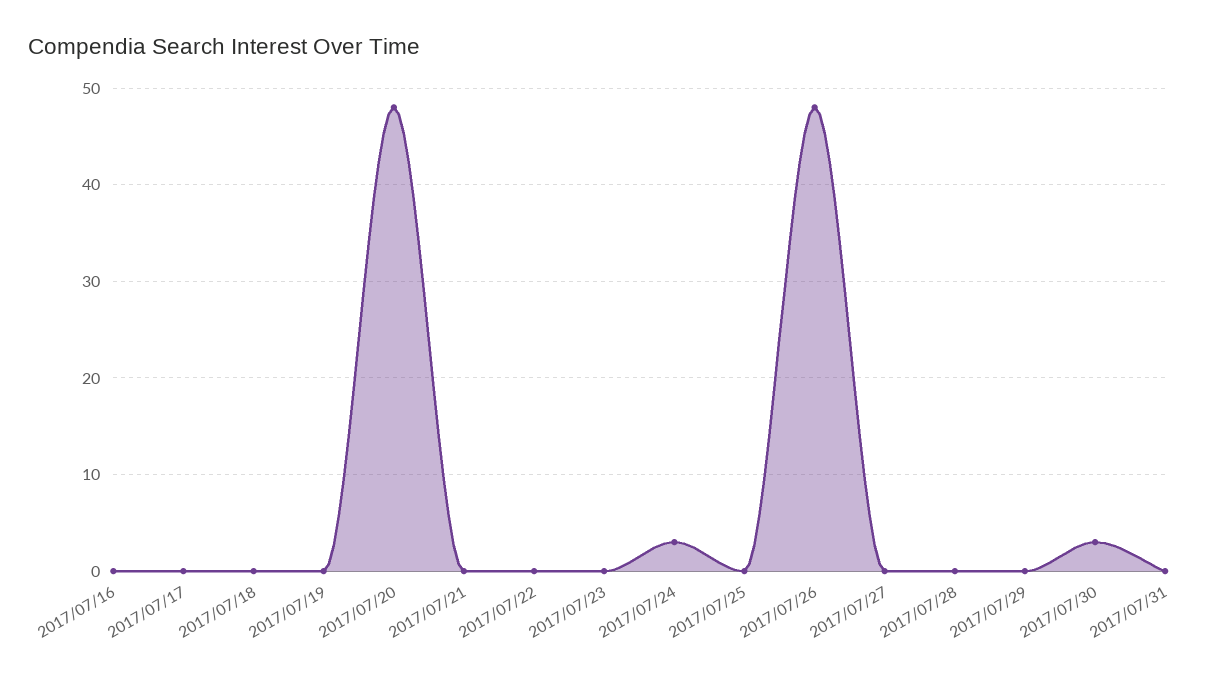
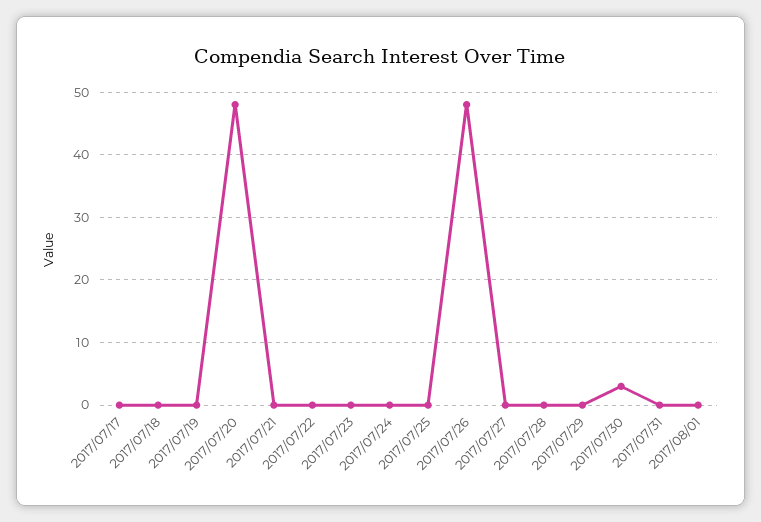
2017/07/16: 0 -> none
2017/07/24: 3 -> 0
2017/08/01: none -> 0

